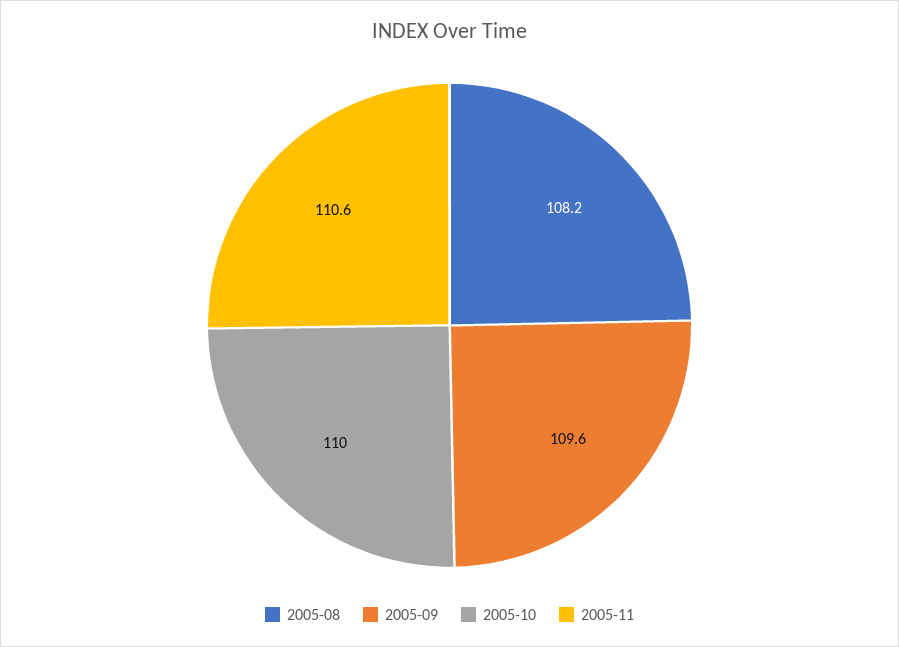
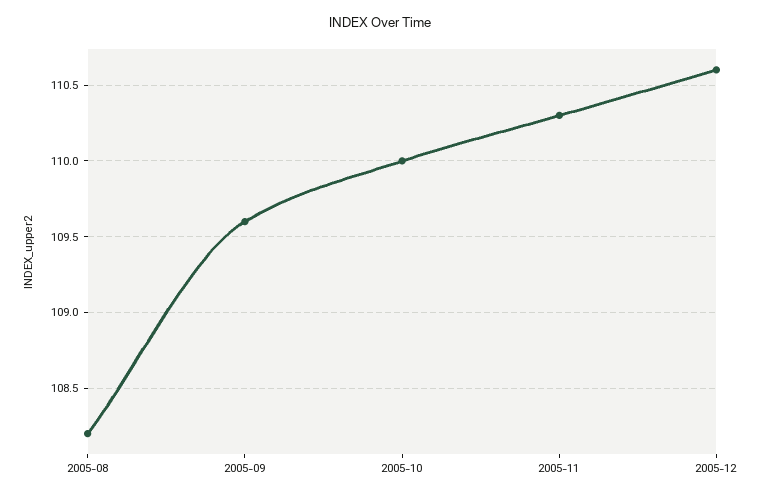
2005-11: 110.6 -> 110.3
2005-12: none -> 110.6

